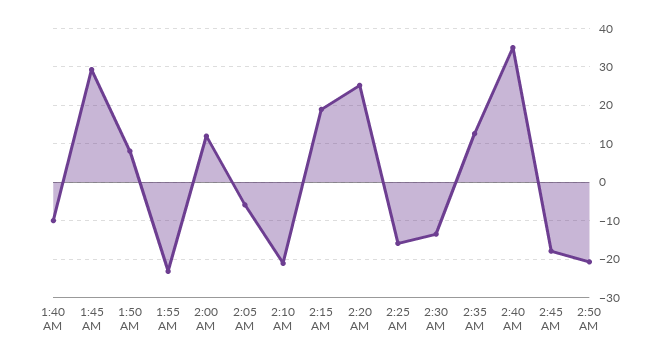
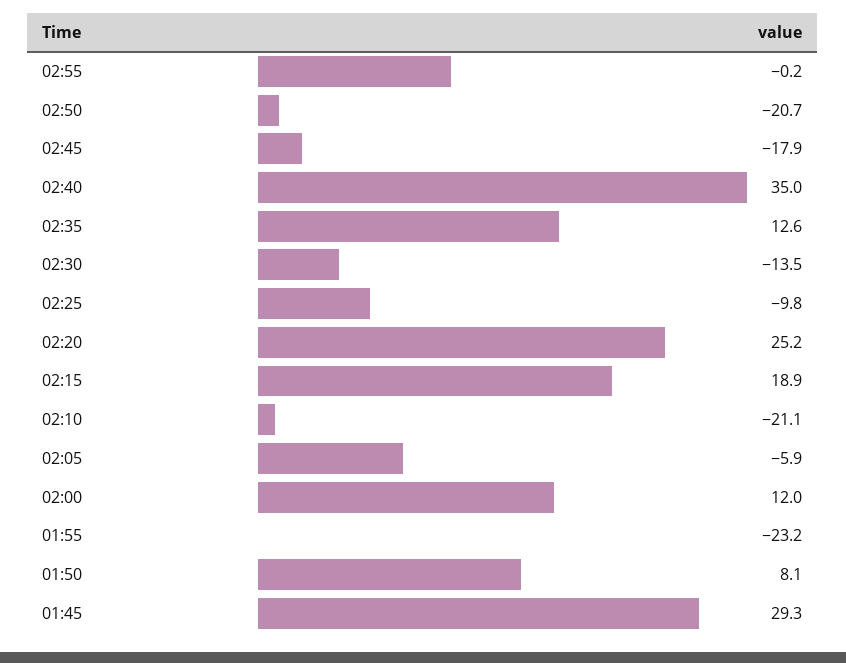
1:40 AM: -10 -> none
2:25 AM: -16 -> -9.8
02:55: none -> -0.2

